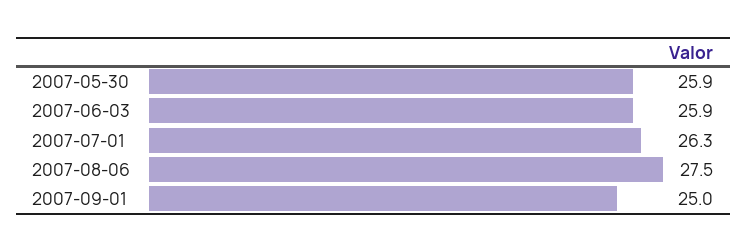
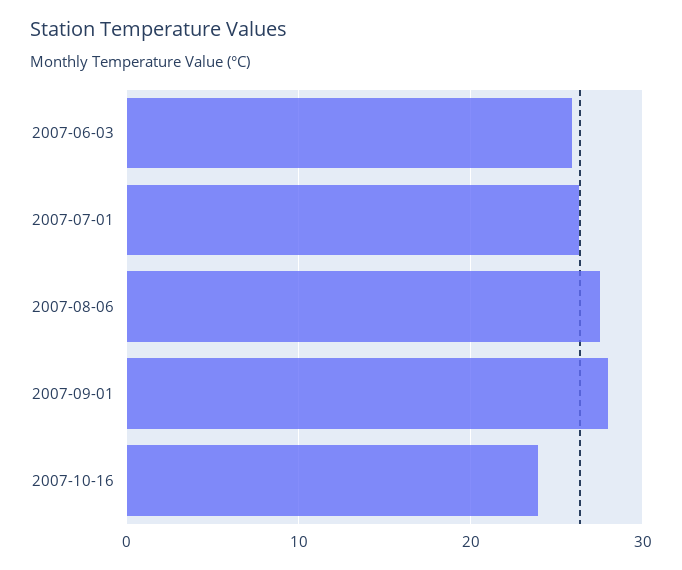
2007-05-30: 25.9 -> none
2007-09-01: 25 -> 28
2007-10-16: none -> 24

